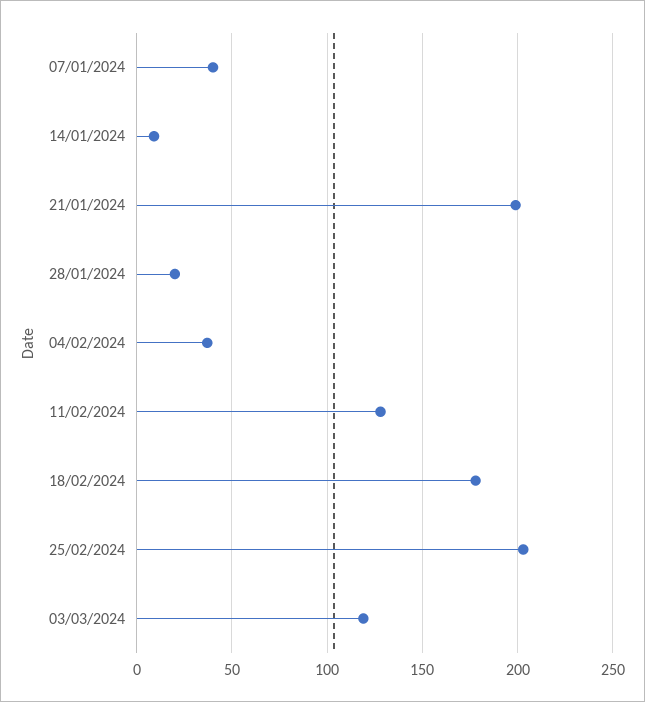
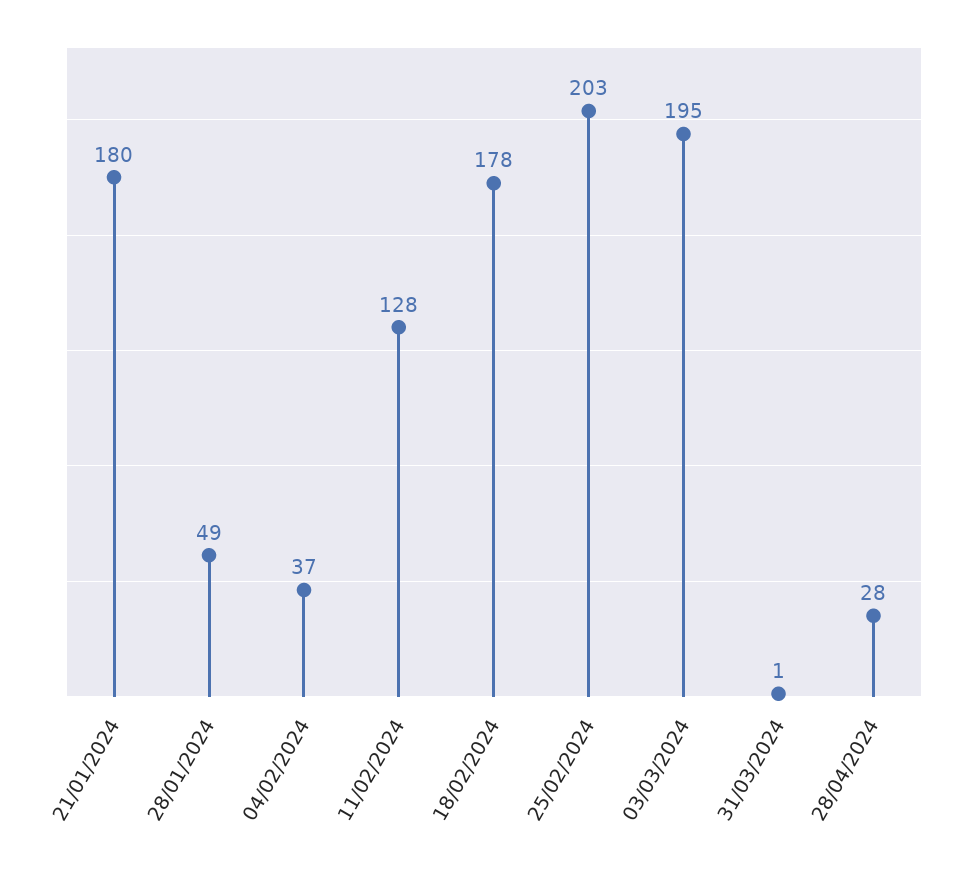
07/01/2024: 40 -> none
14/01/2024: 10 -> none
21/01/2024: 200 -> 180
28/01/2024: 20 -> 49
03/03/2024: 120 -> 195
31/03/2024: none -> 1
28/04/2024: none -> 28

